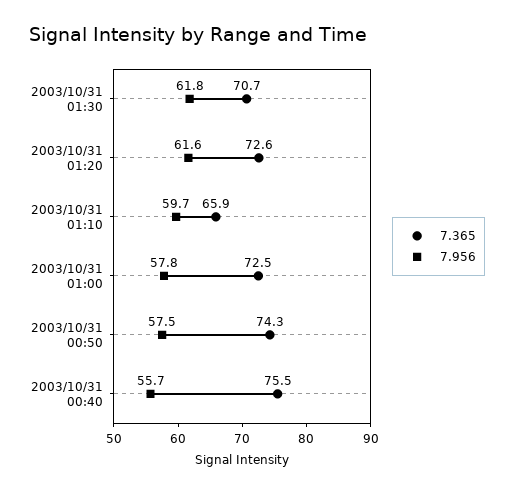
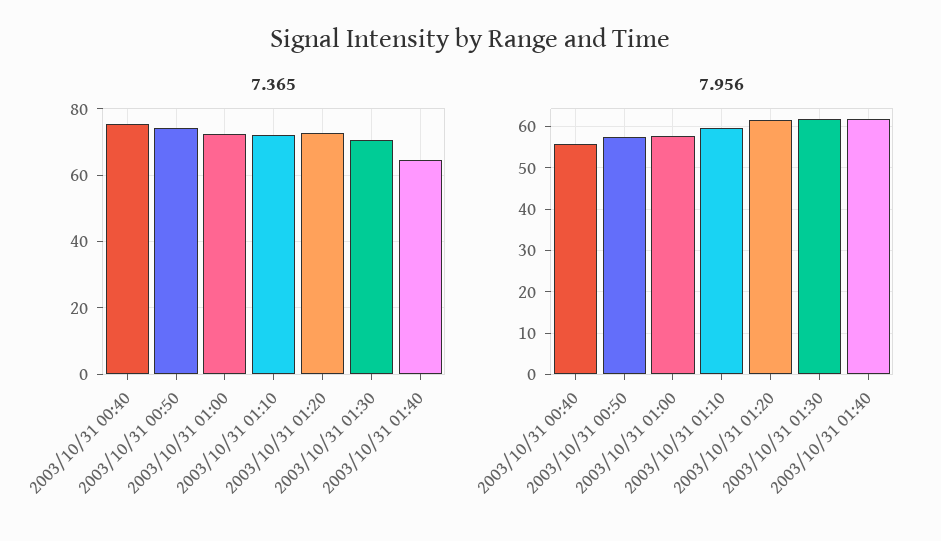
7.365, 2003/10/31 01:10: 65.9 -> 72
7.365, 2003/10/31 01:40: none -> 64
7.956, 2003/10/31 01:40: none -> 62

